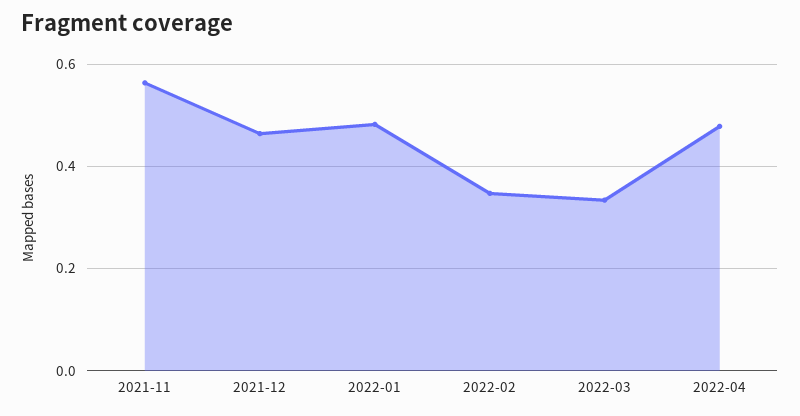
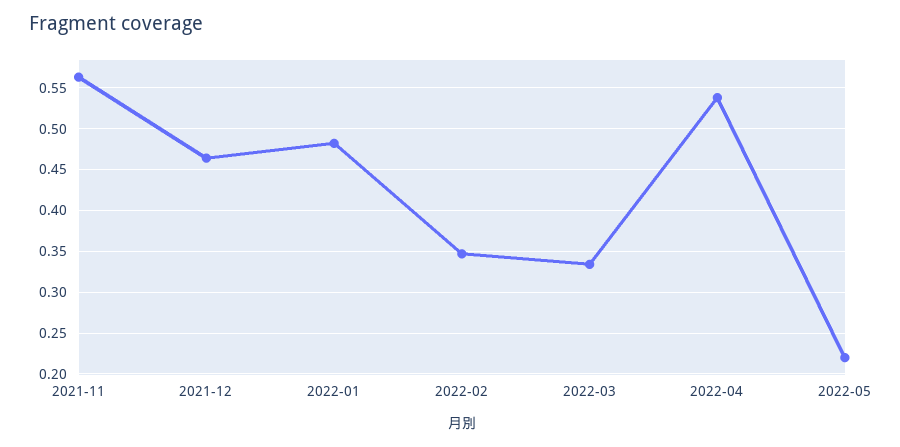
2022-04: 0.48 -> 0.54
2022-05: none -> 0.22

